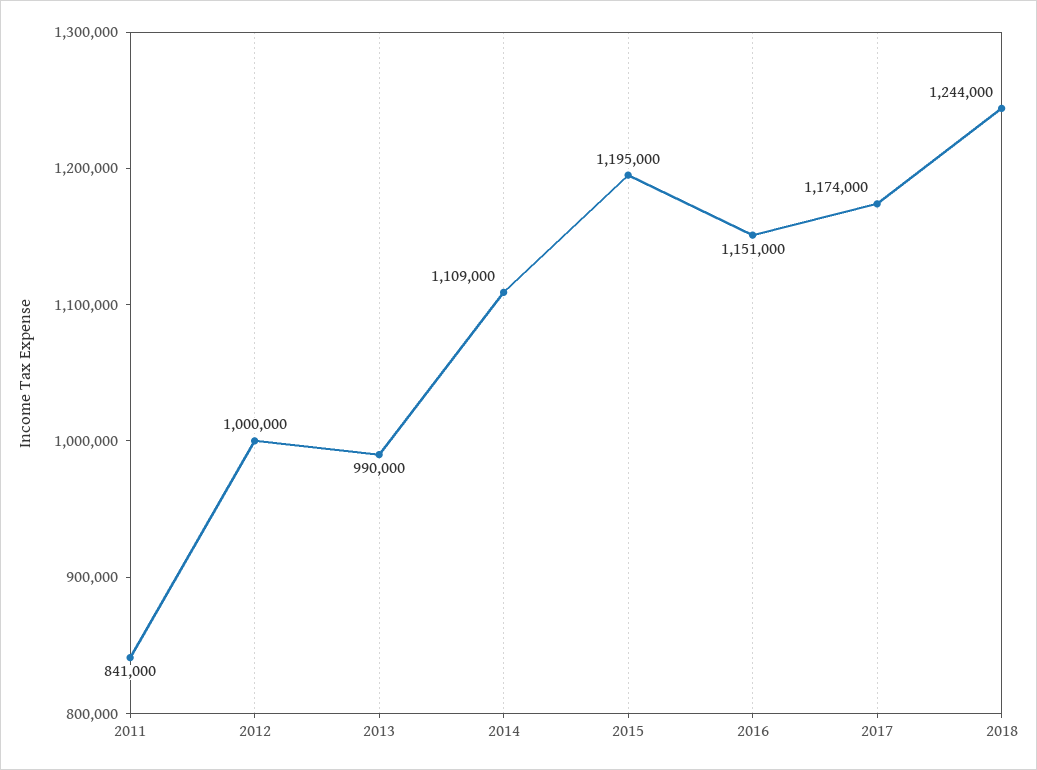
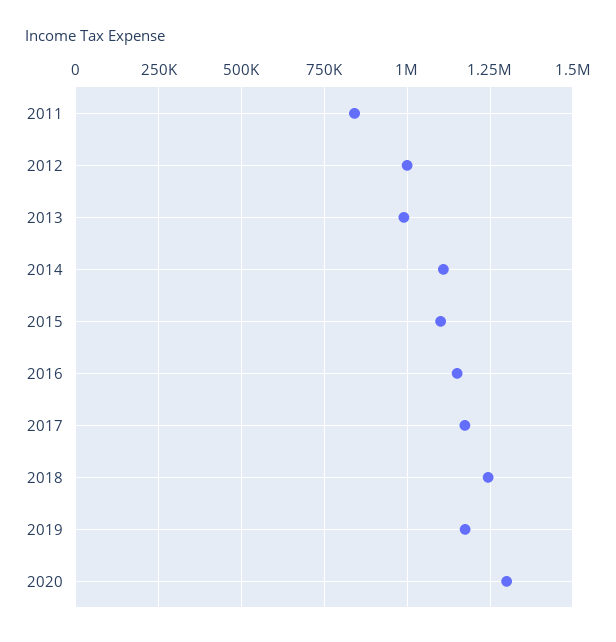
2015: 1195000 -> 1100000
2019: none -> 1175000
2020: none -> 1300000

